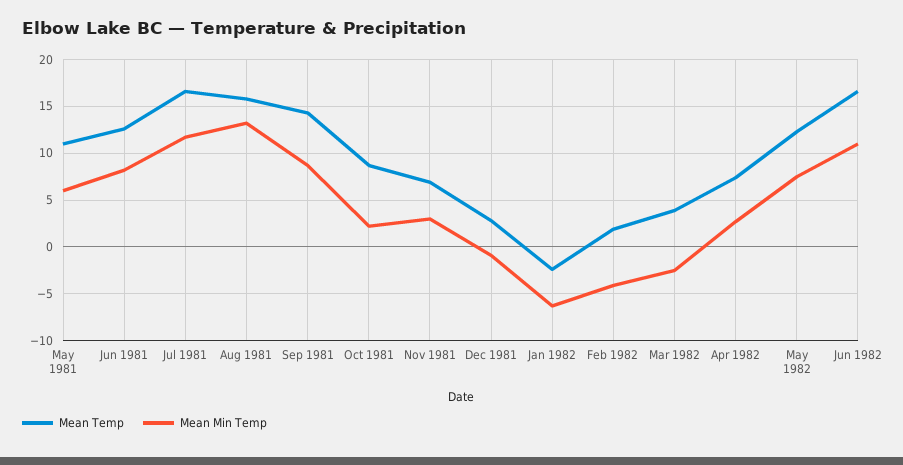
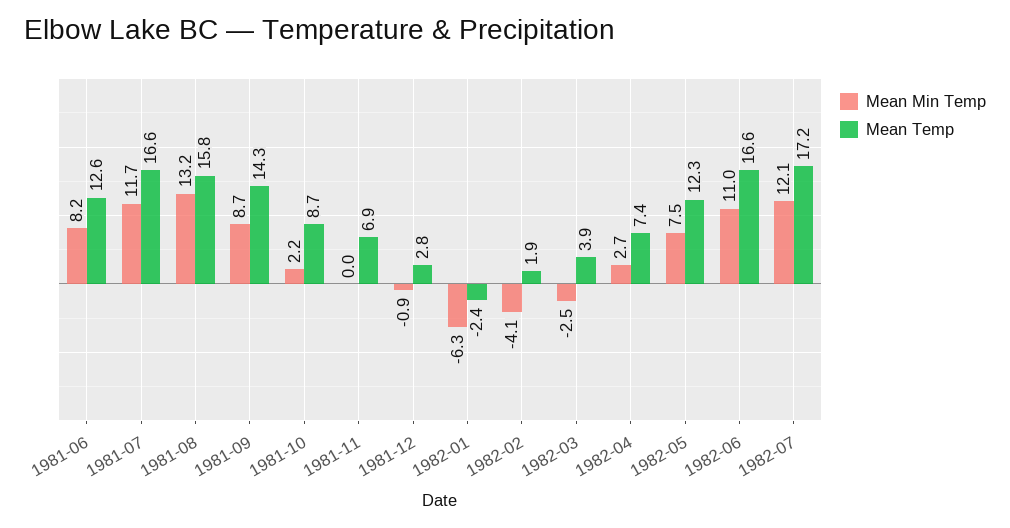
Mean Temp, May 1981: 11 -> none
Mean Min Temp, May 1981: 6 -> none
Mean Min Temp, Nov 1981: 3 -> 0
Mean Min Temp, 1982-07: none -> 12.1
Mean Temp, 1982-07: none -> 17.2

